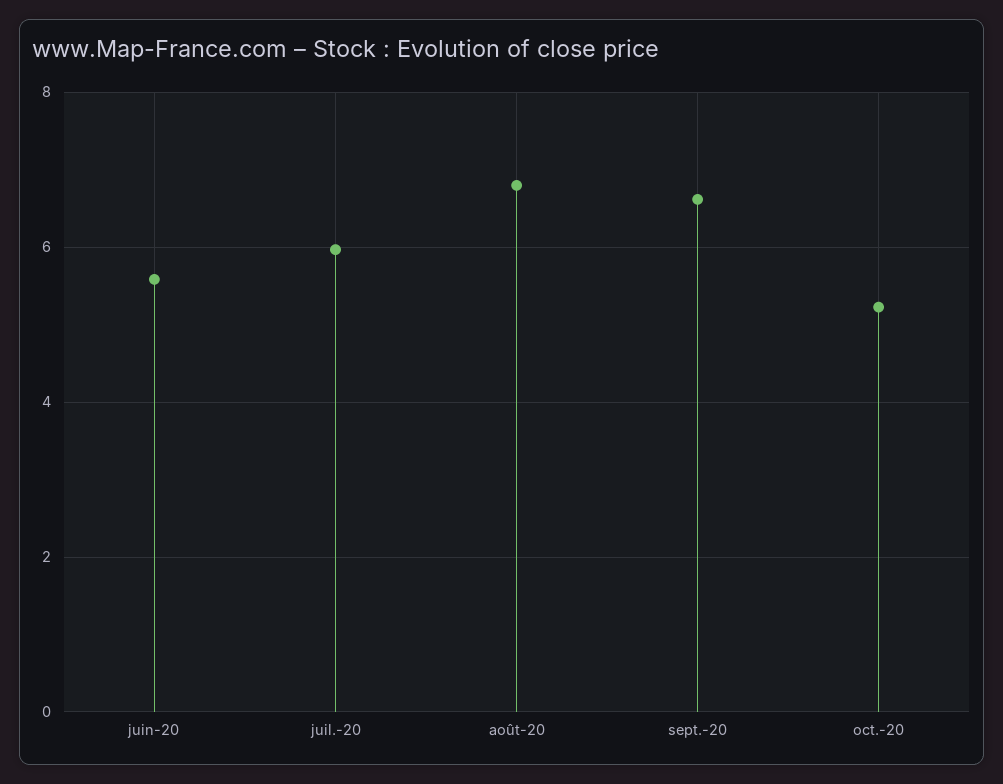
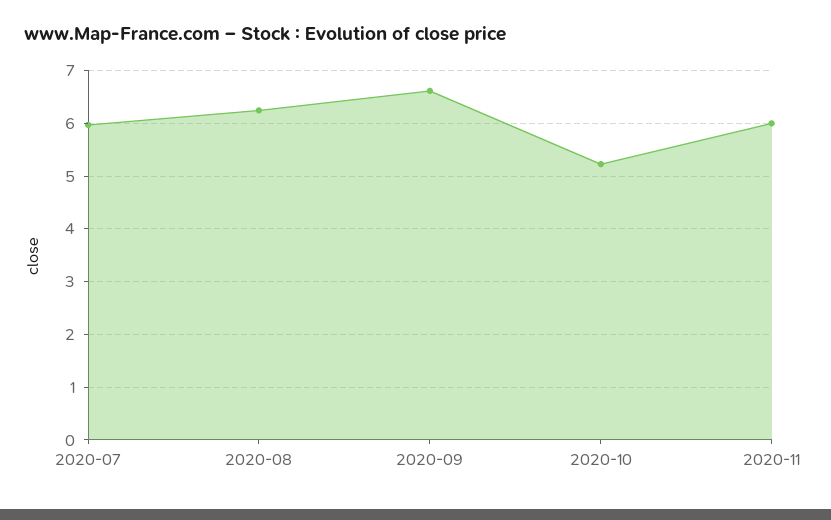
juin-20: 5.6 -> none
août-20: 6.8 -> 6.2
2020-11: none -> 6

